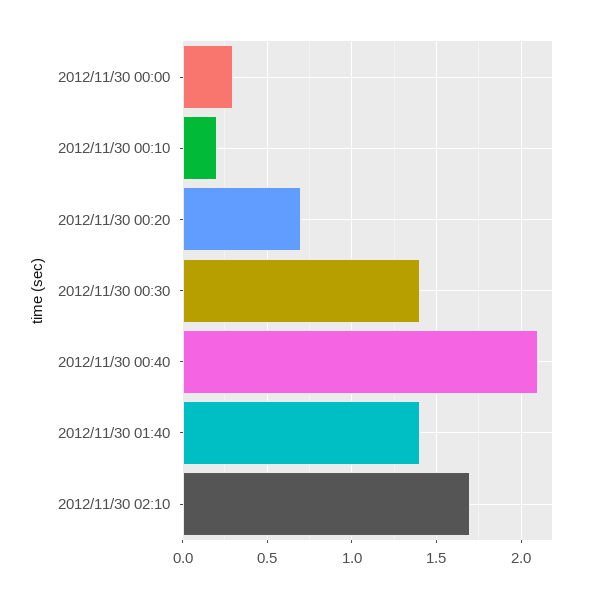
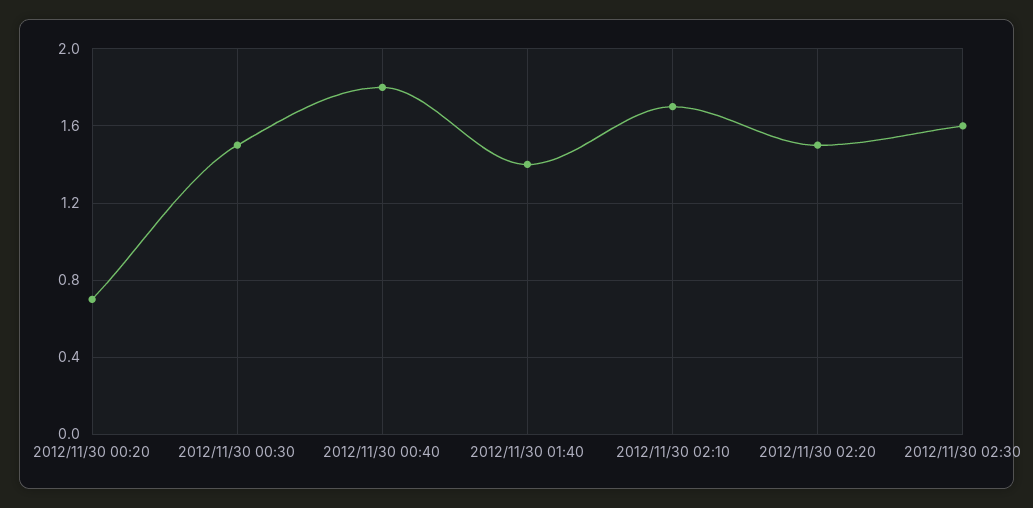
2012/11/30 00:00: 0.3 -> none
2012/11/30 00:10: 0.2 -> none
2012/11/30 00:30: 1.4 -> 1.5
2012/11/30 00:40: 2.1 -> 1.8
2012/11/30 02:20: none -> 1.5
2012/11/30 02:30: none -> 1.6

